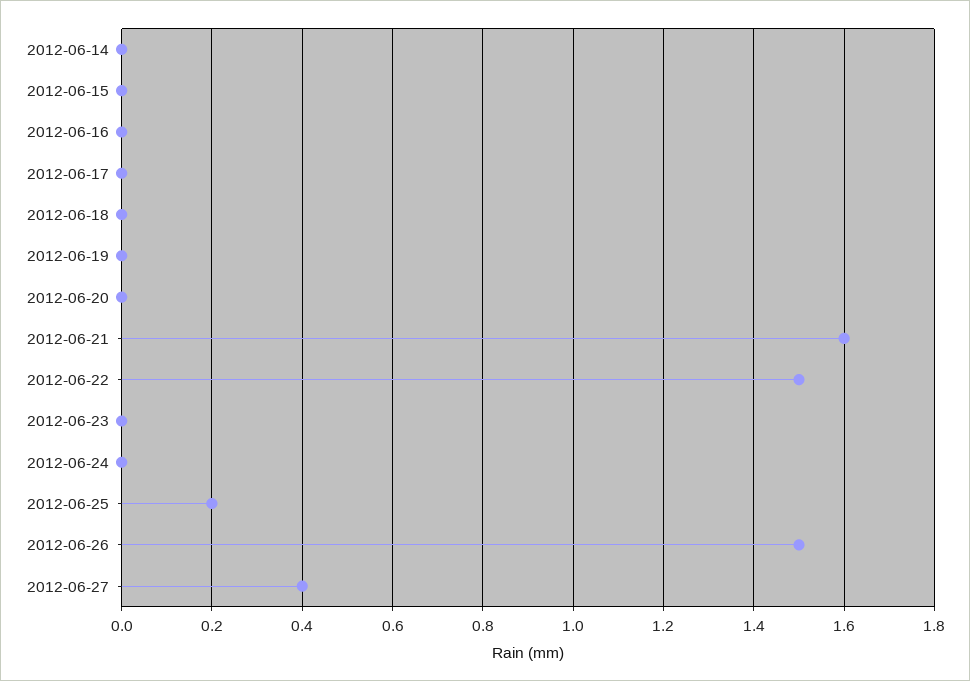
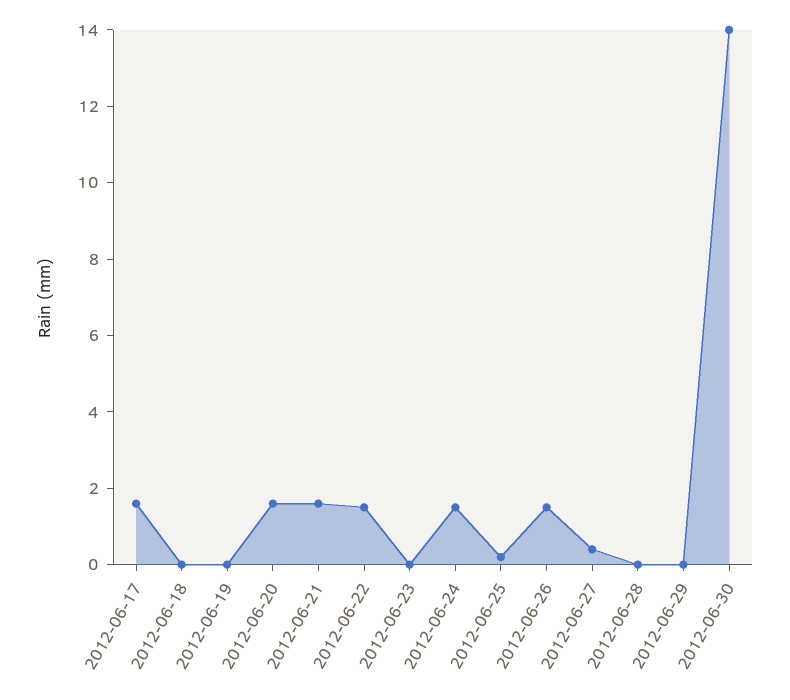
2012-06-14: 0 -> none
2012-06-15: 0 -> none
2012-06-16: 0 -> none
2012-06-17: 0 -> 1.5
2012-06-20: 0 -> 1.5
2012-06-24: 0 -> 1.5
2012-06-28: none -> 0
2012-06-29: none -> 0
2012-06-30: none -> 14

